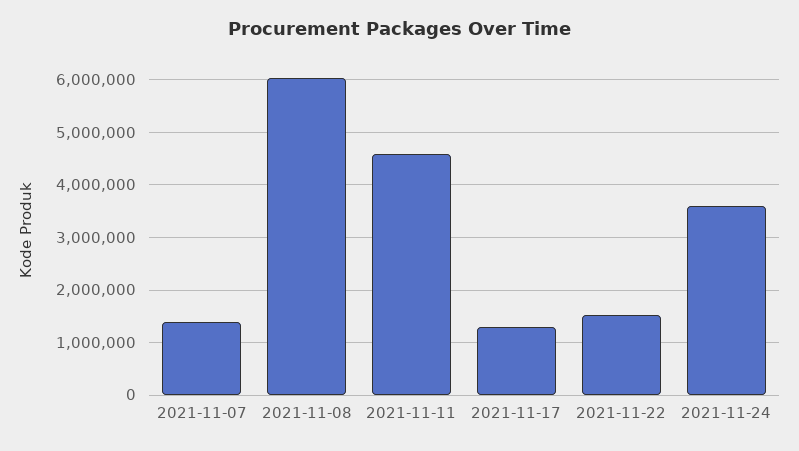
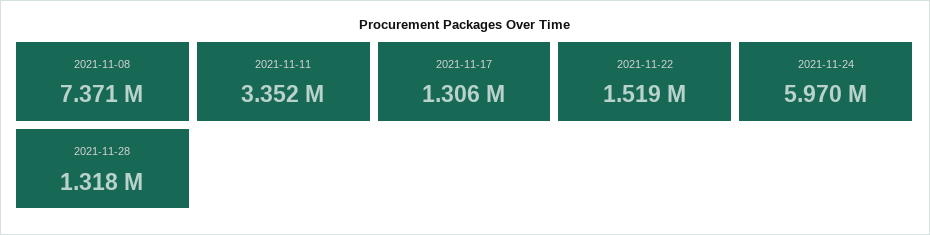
2021-11-07: 1400000 -> none
2021-11-08: 6000000 -> 7371000
2021-11-11: 4600000 -> 3352000
2021-11-24: 3600000 -> 5970000
2021-11-28: none -> 1318000

